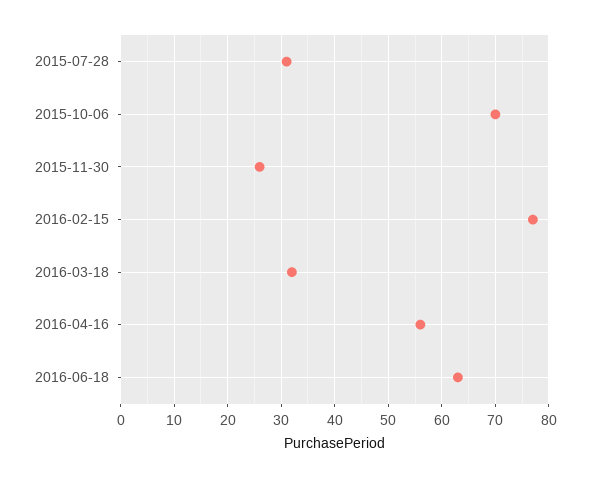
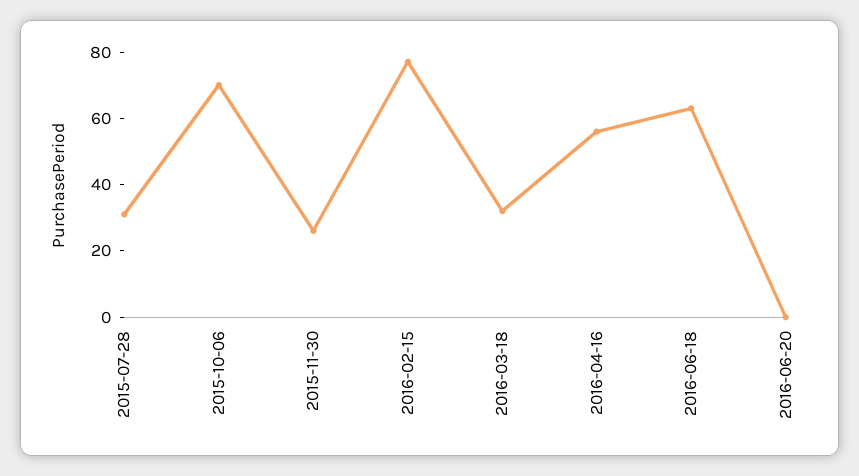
2016-06-20: none -> 0

